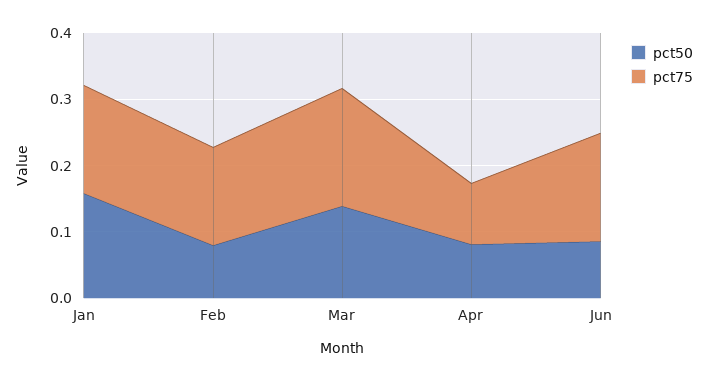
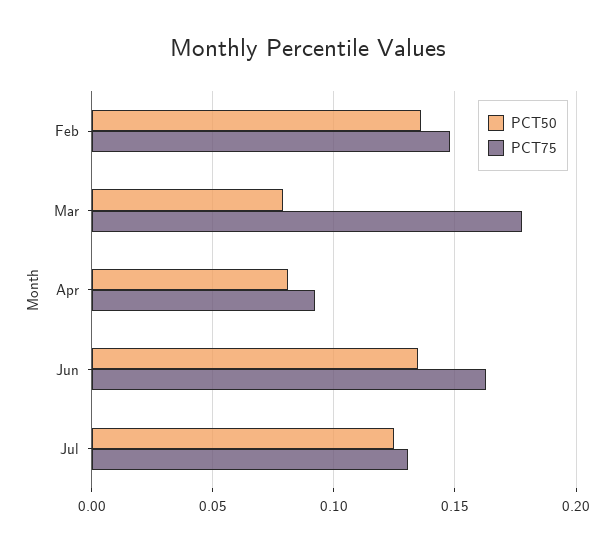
pct50, Jan: 0.16 -> none
pct75, Jan: 0.16 -> none
pct50, Feb: 0.08 -> 0.135
pct50, Mar: 0.14 -> 0.08
pct50, Jun: 0.08 -> 0.135
pct50, Jul: none -> 0.125
pct75, Jul: none -> 0.13

